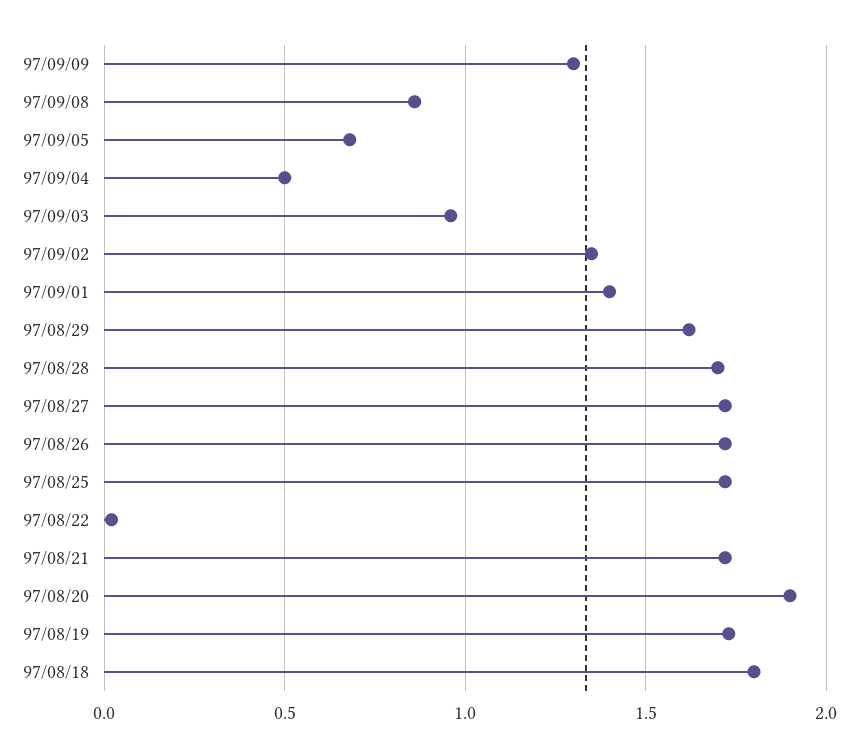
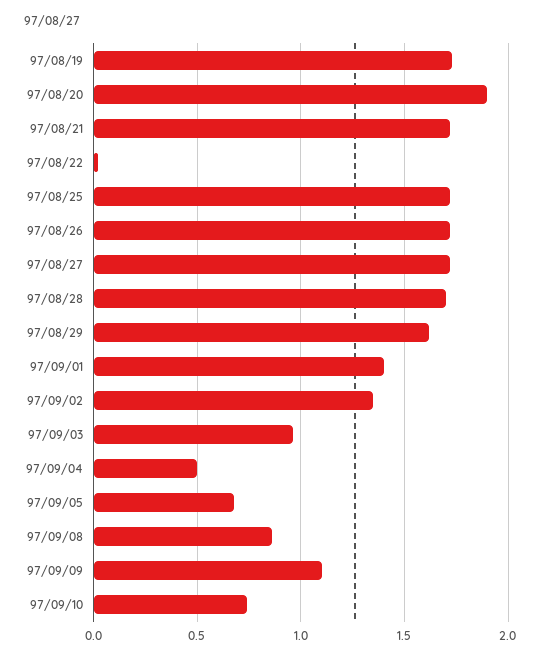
97/09/09: 1.3 -> 1.1
97/08/18: 1.8 -> none
97/09/10: none -> 0.75

